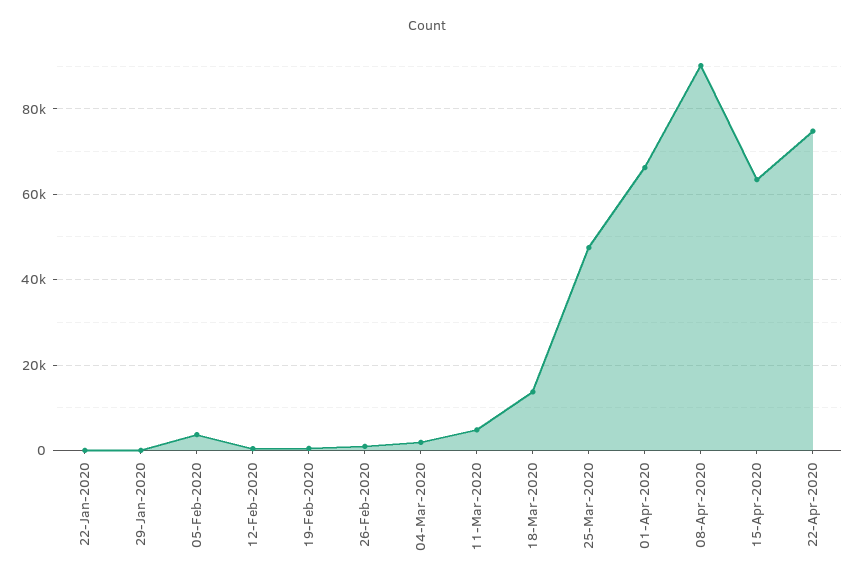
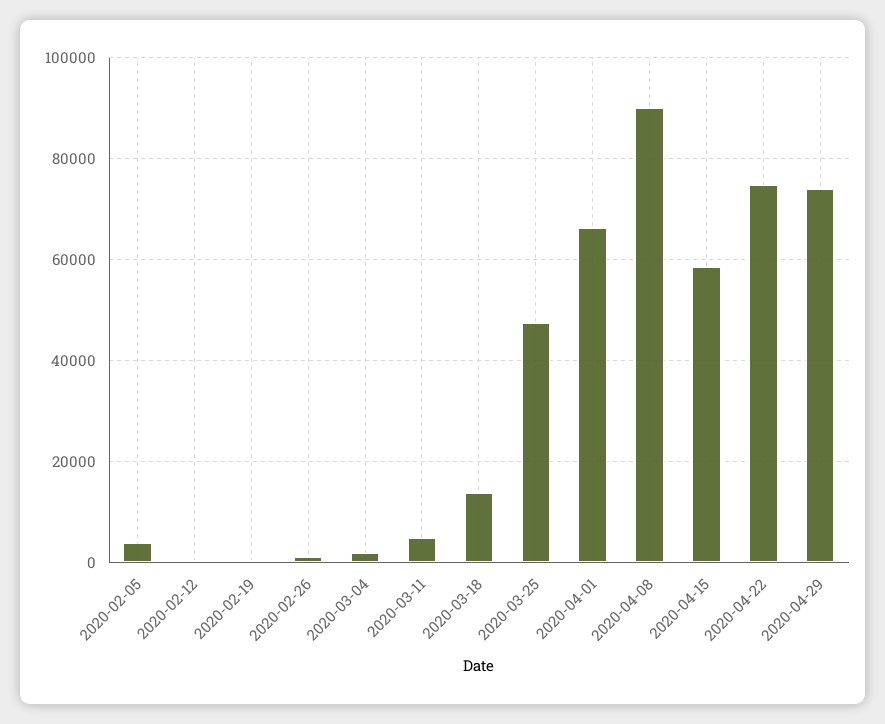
22-Jan-2020: 0 -> none
29-Jan-2020: 0 -> none
15-Apr-2020: 64000 -> 58000
2020-04-29: none -> 74000

